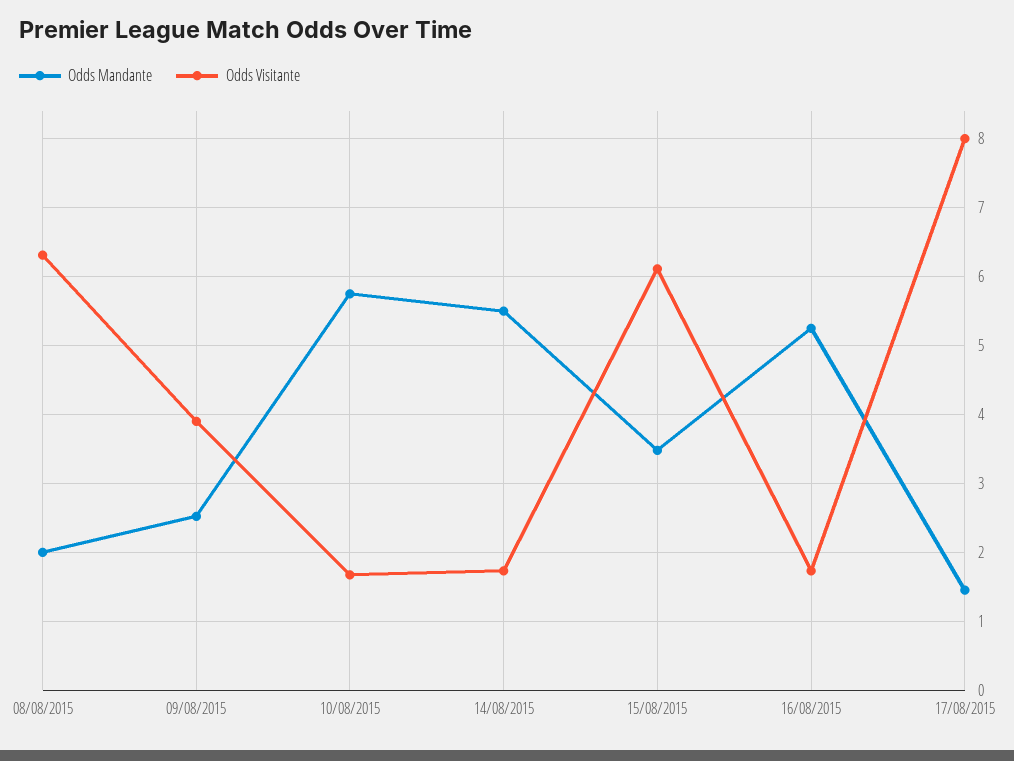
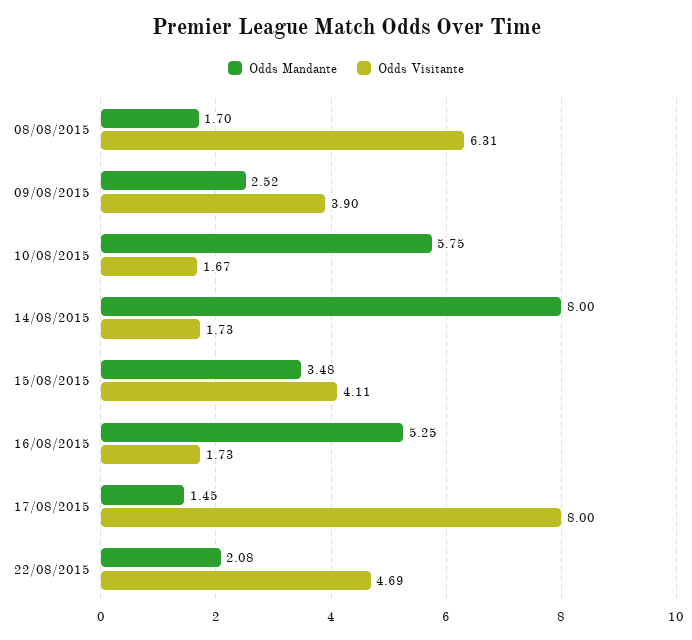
Odds Mandante, 08/08/2015: 2 -> 1.7
Odds Mandante, 14/08/2015: 5.5 -> 8
Odds Visitante, 15/08/2015: 6.1 -> 4.11
Odds Mandante, 22/08/2015: none -> 2.08
Odds Visitante, 22/08/2015: none -> 4.69

